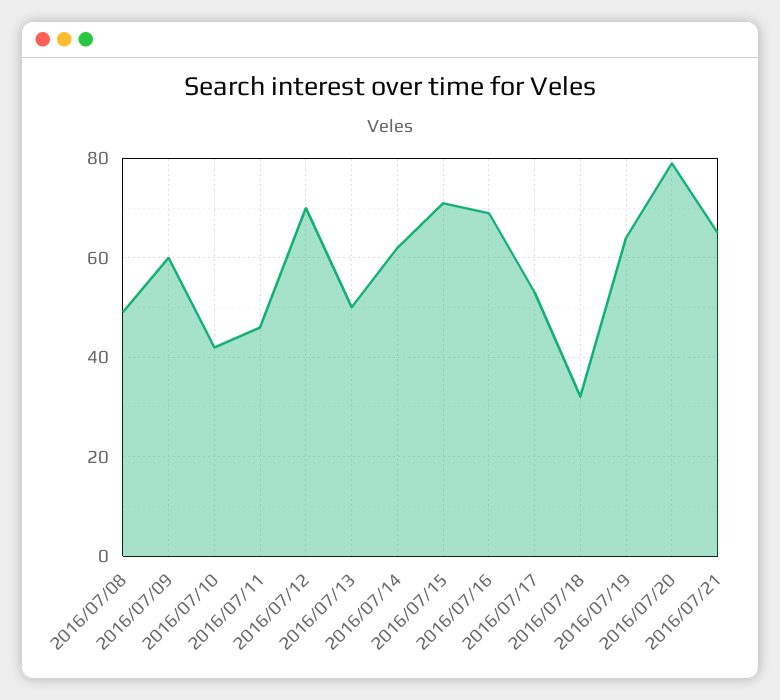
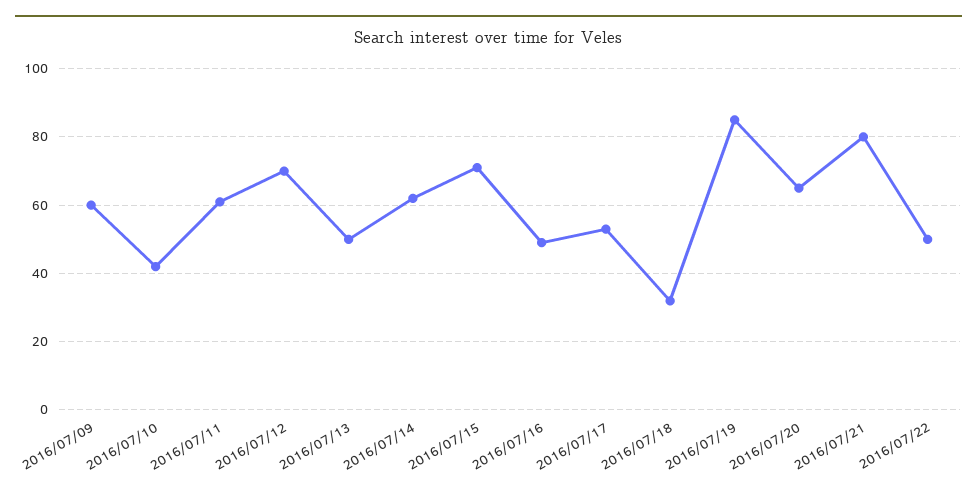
2016/07/08: 50 -> none
2016/07/11: 45 -> 60
2016/07/16: 70 -> 50
2016/07/19: 65 -> 85
2016/07/20: 80 -> 65
2016/07/21: 65 -> 80
2016/07/22: none -> 50

